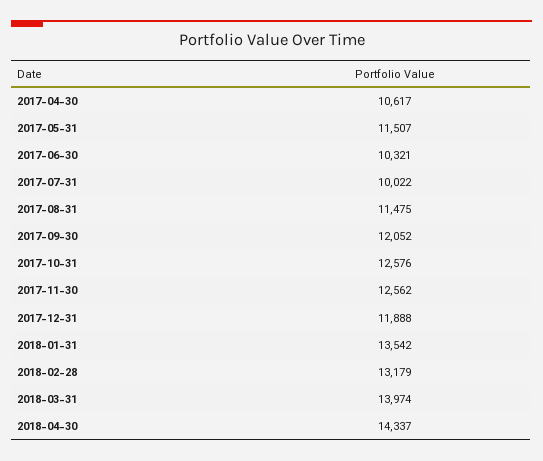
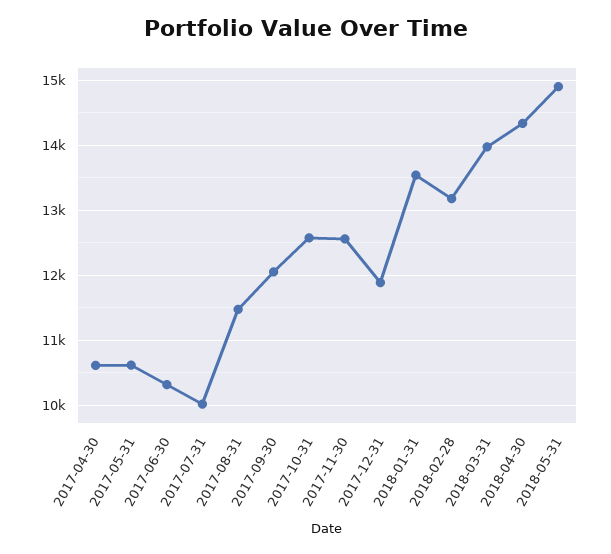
2017-05-31: 11507 -> 10600
2018-05-31: none -> 14900

